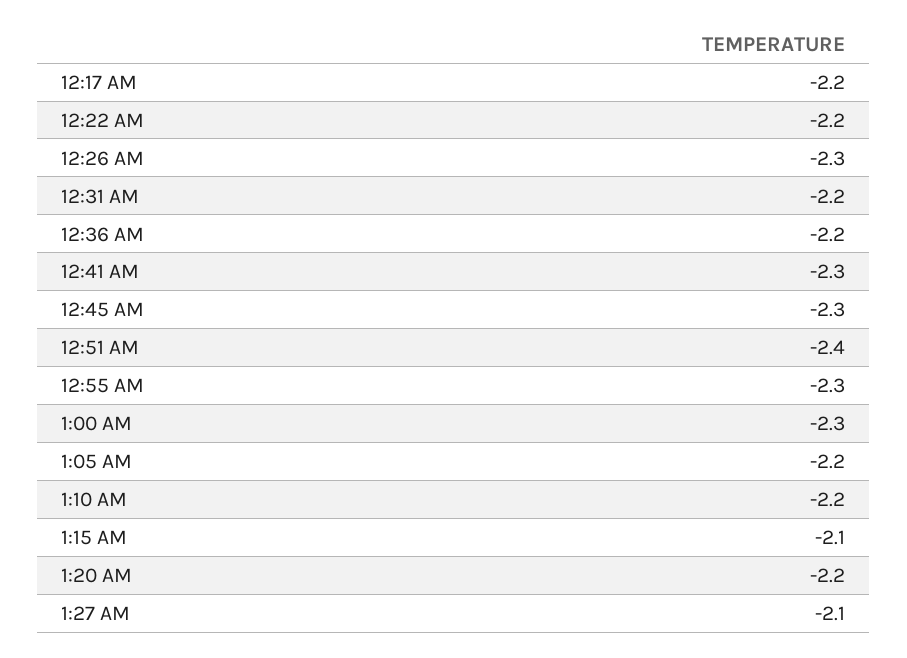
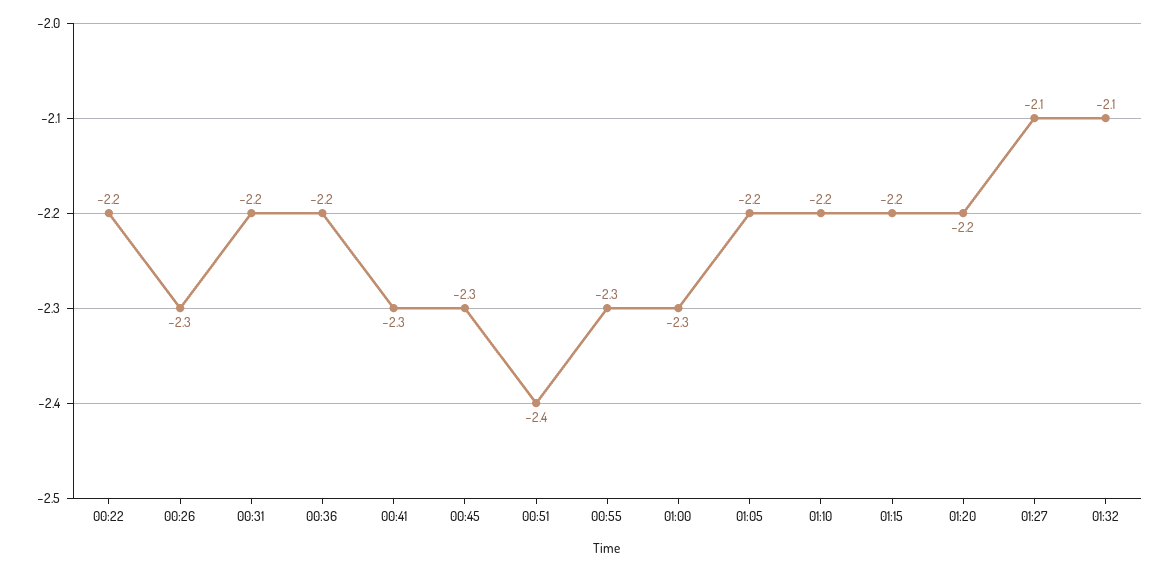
12:17 AM: -2.2 -> none
1:15 AM: -2.1 -> -2.2
01:32: none -> -2.1

